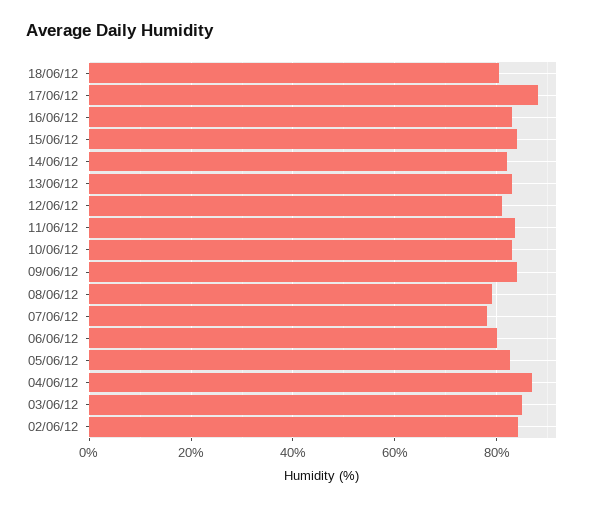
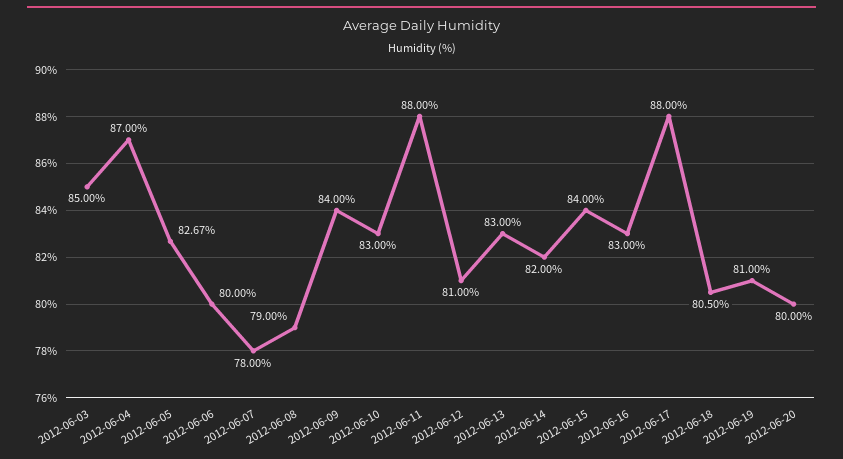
11/06/12: 84 -> 88
02/06/12: 84 -> none
2012-06-19: none -> 81
2012-06-20: none -> 80

